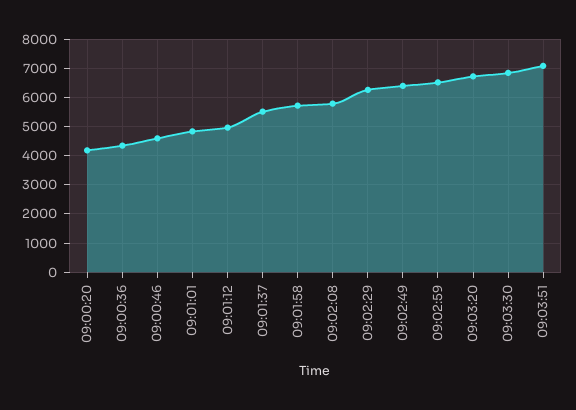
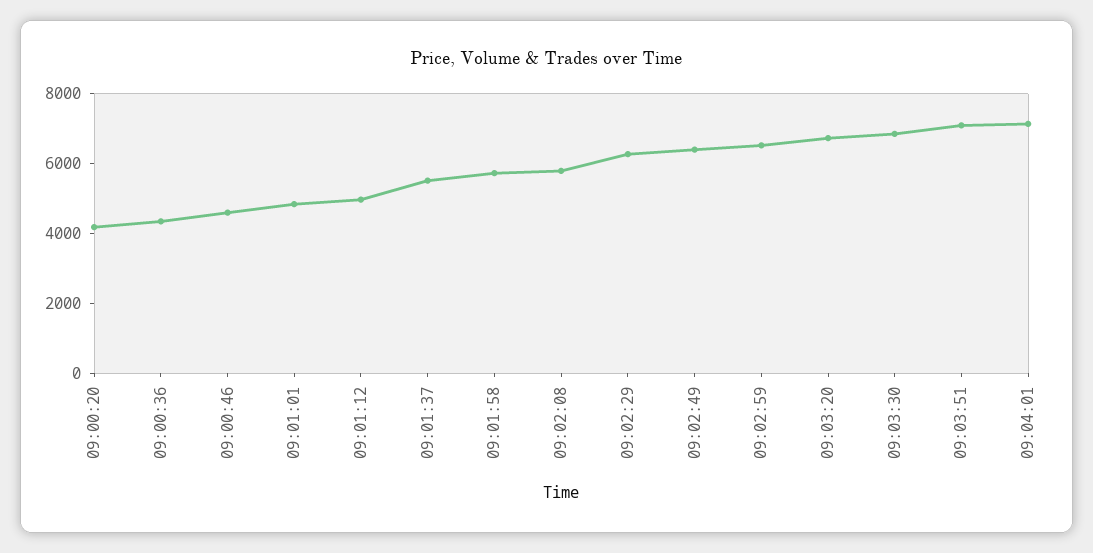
09:04:01: none -> 7000

